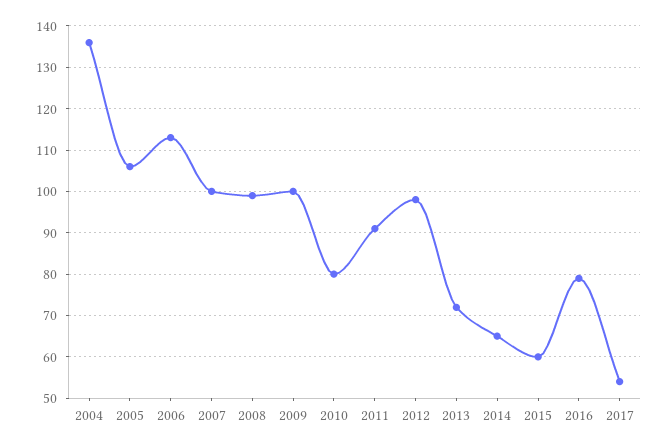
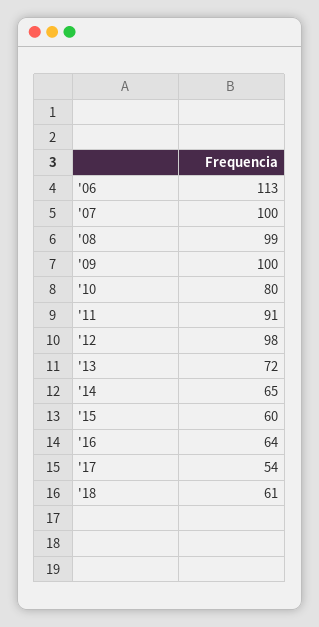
2004: 135 -> none
2005: 105 -> none
2016: 80 -> 64
'18: none -> 61

